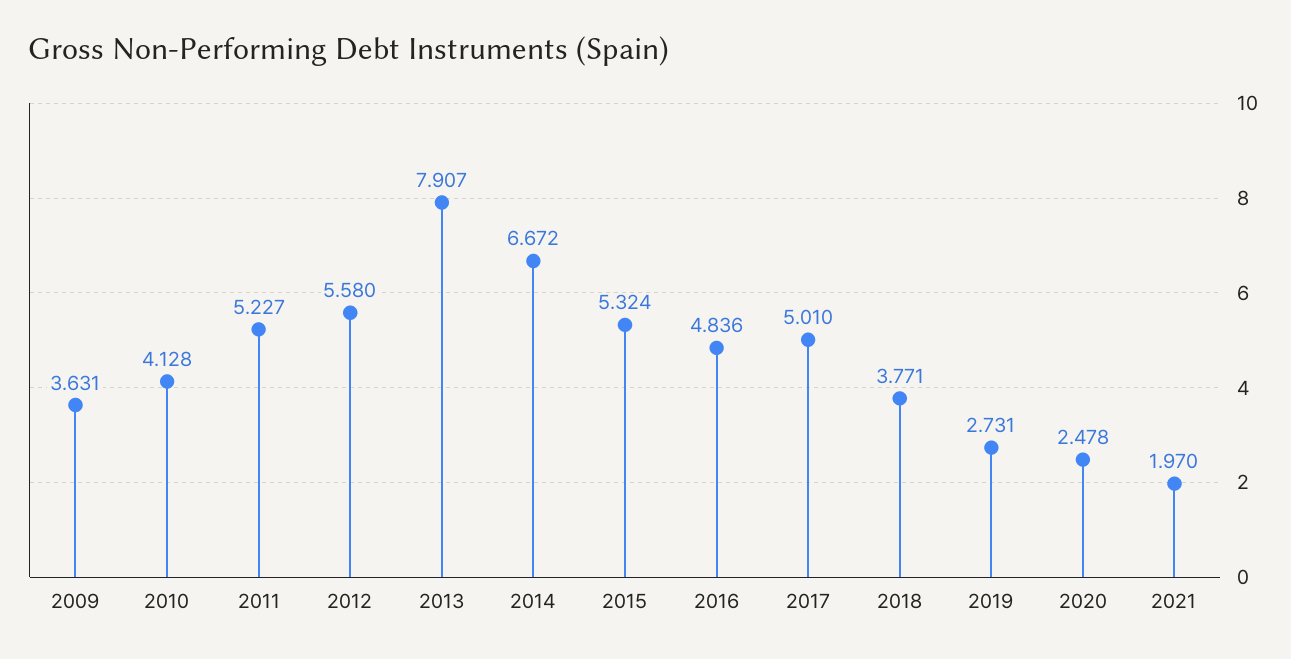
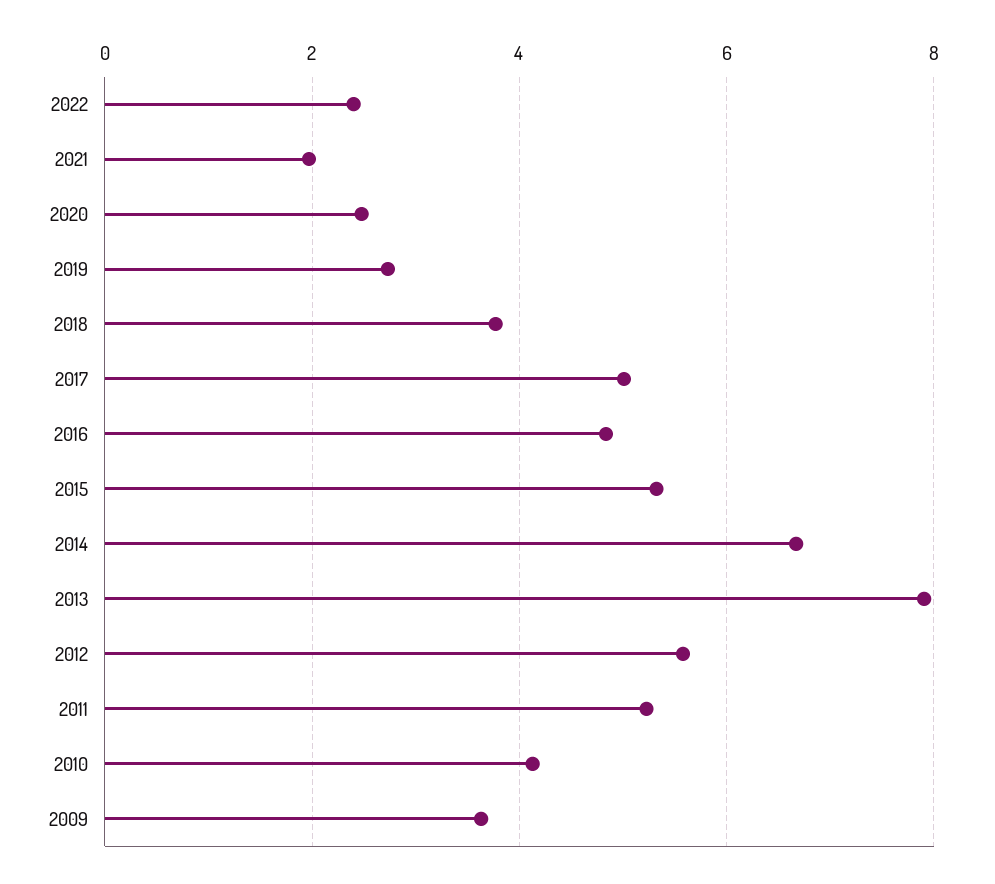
2022: none -> 2.4

